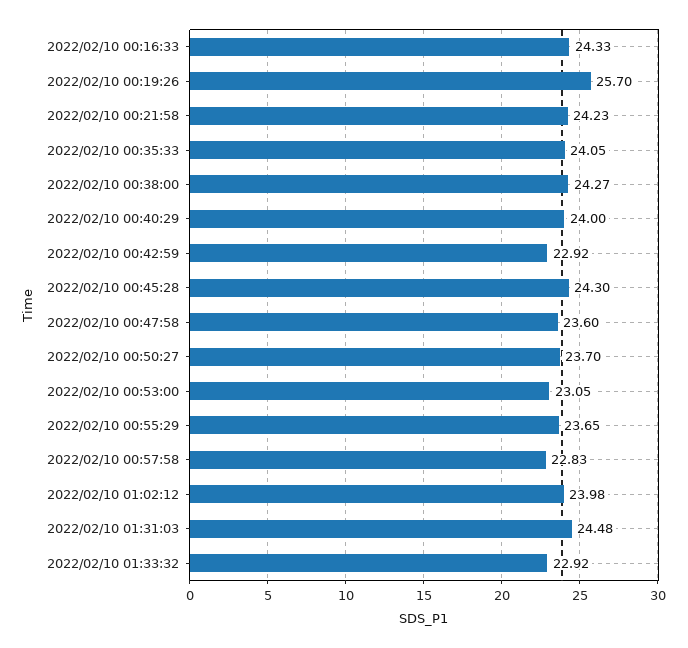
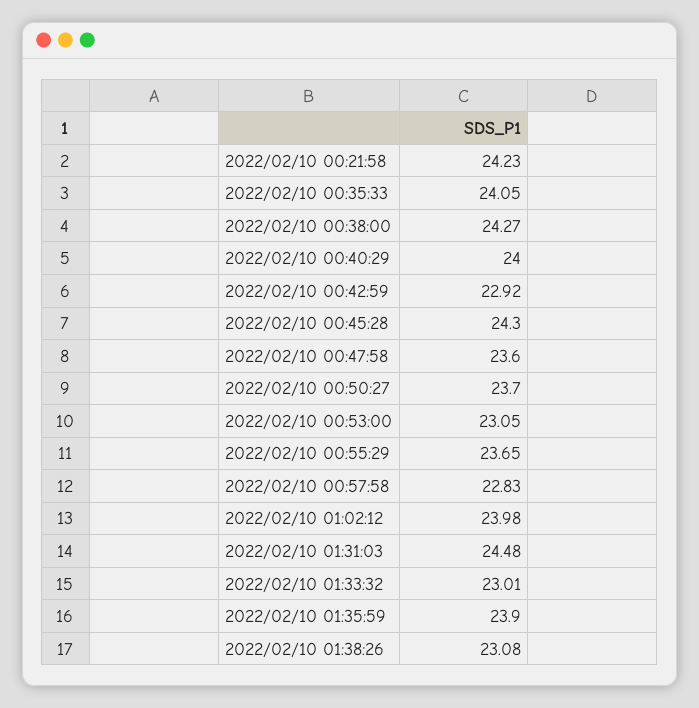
2022/02/10 00:16:33: 24.33 -> none
2022/02/10 00:19:26: 25.7 -> none
2022/02/10 01:33:32: 22.92 -> 23.01
2022/02/10 01:35:59: none -> 23.9
2022/02/10 01:38:26: none -> 23.08

